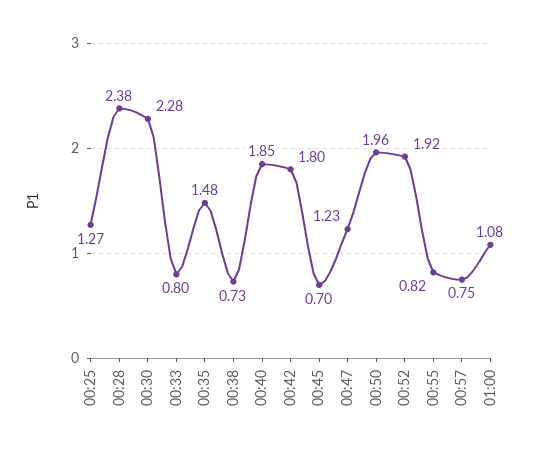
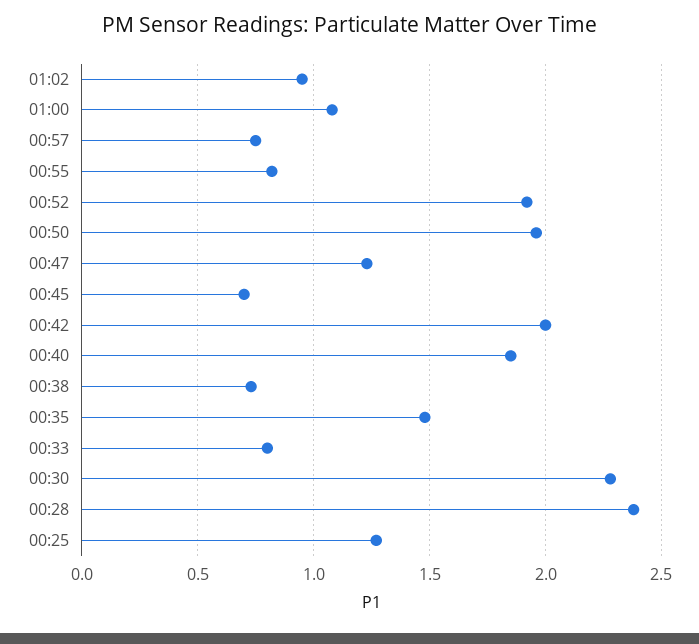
00:42: 1.8 -> 2
01:02: none -> 0.95

